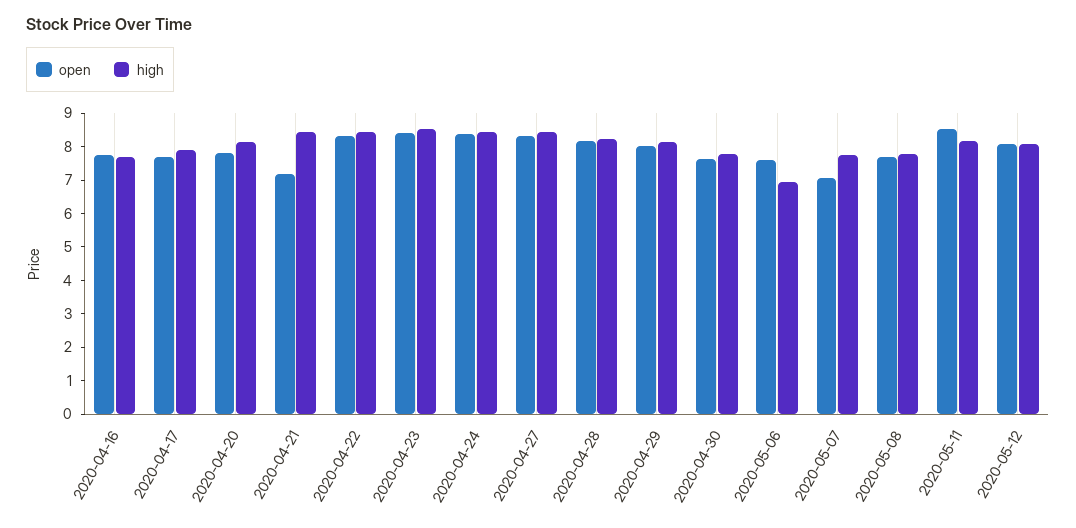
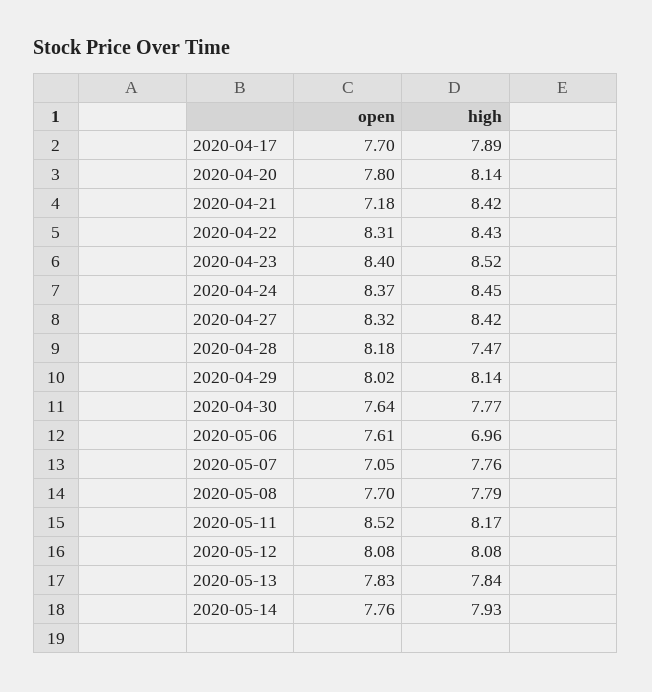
open, 2020-04-16: 7.75 -> none
high, 2020-04-16: 7.75 -> none
high, 2020-04-28: 8.25 -> 7.47
open, 2020-05-13: none -> 7.83
high, 2020-05-13: none -> 7.84
open, 2020-05-14: none -> 7.76
high, 2020-05-14: none -> 7.93

